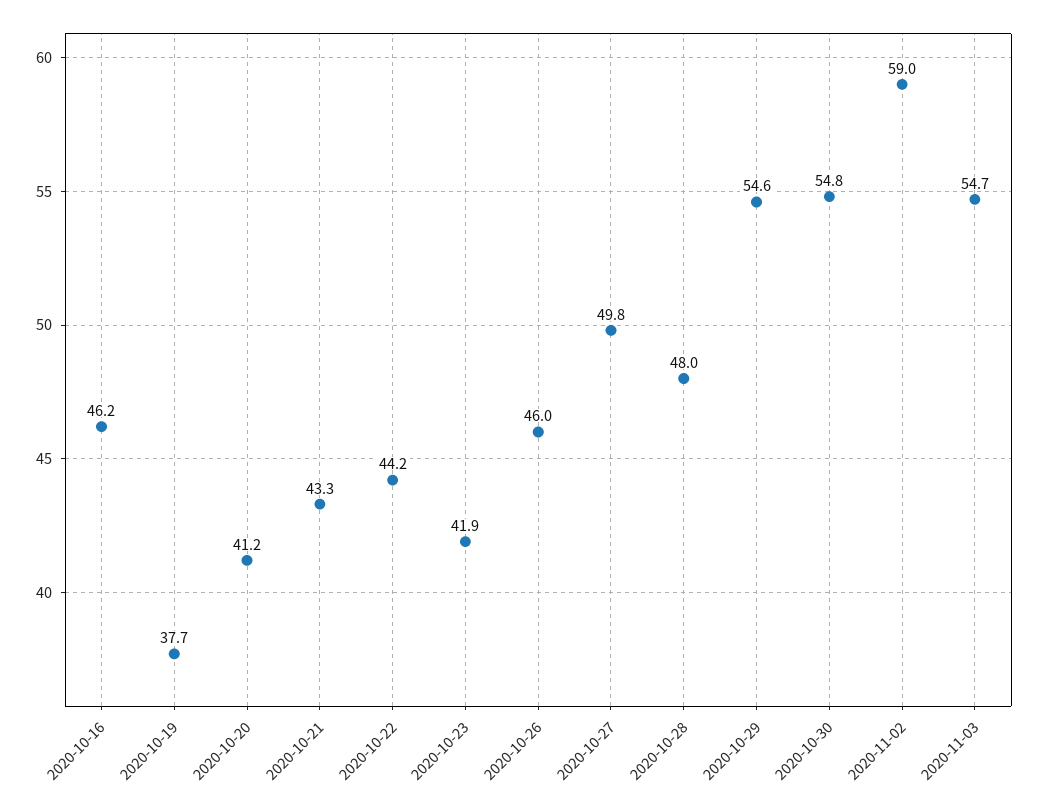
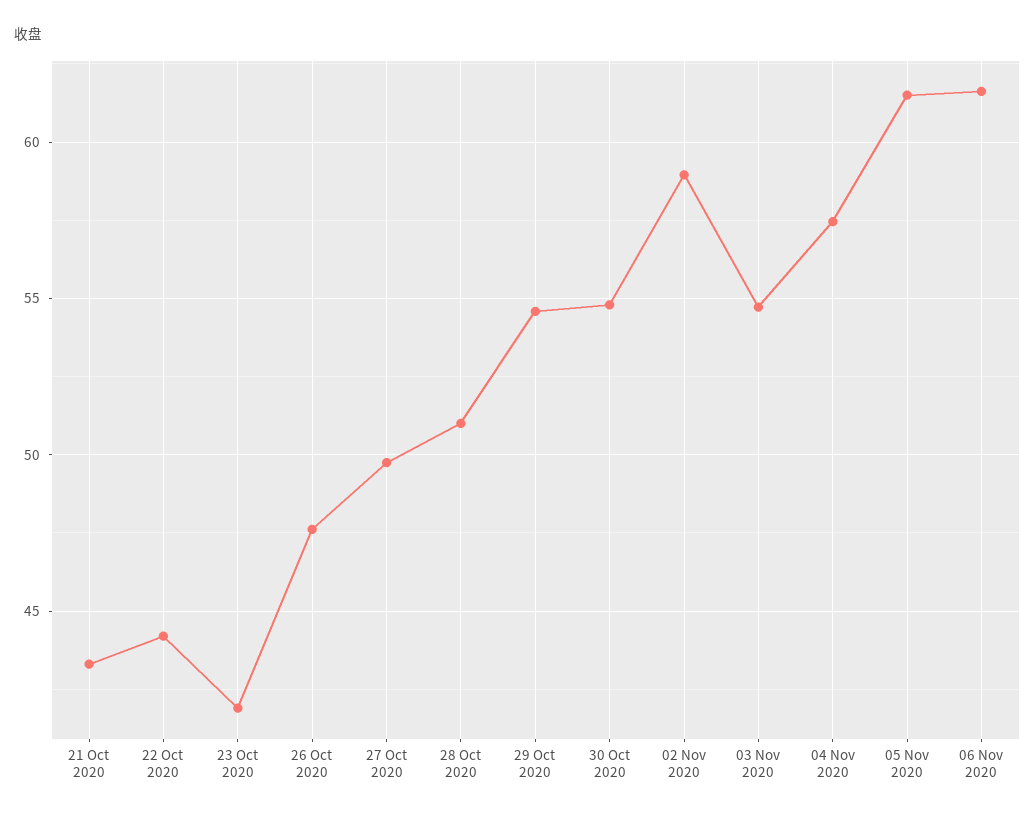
2020-10-16: 46.2 -> none
2020-10-19: 37.7 -> none
2020-10-20: 41.2 -> none
2020-10-26: 46 -> 47.5
2020-10-28: 48 -> 51
04 Nov 2020: none -> 57.5
05 Nov 2020: none -> 61.5
06 Nov 2020: none -> 61.5

